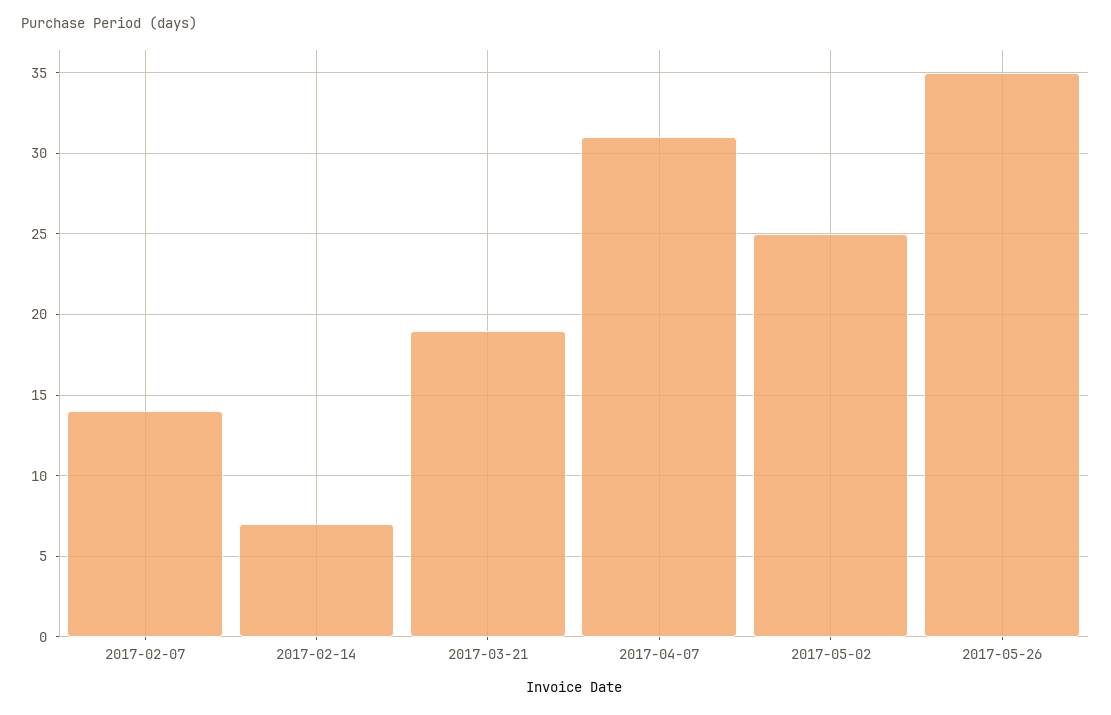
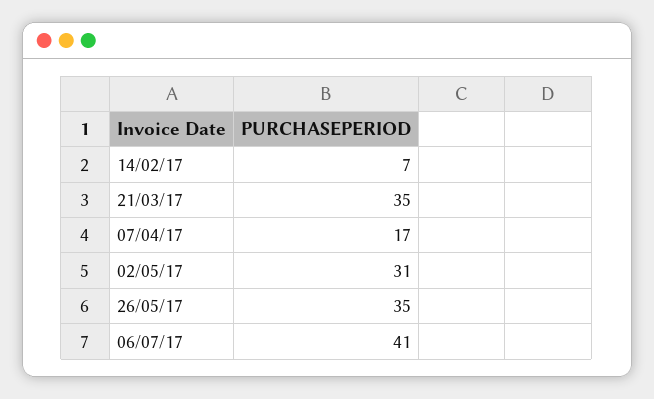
2017-02-07: 14 -> none
2017-03-21: 19 -> 35
2017-04-07: 31 -> 17
2017-05-02: 25 -> 31
06/07/17: none -> 41

